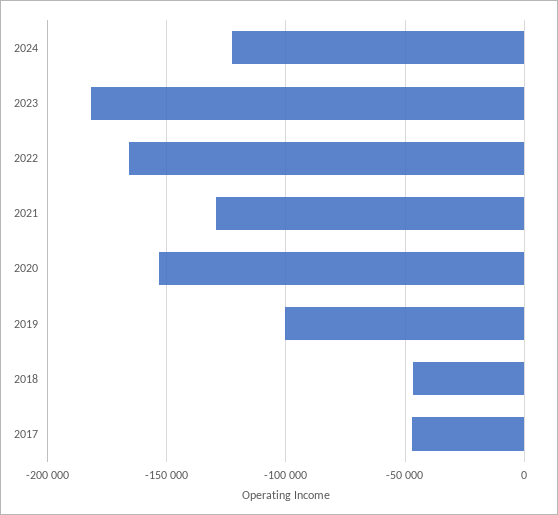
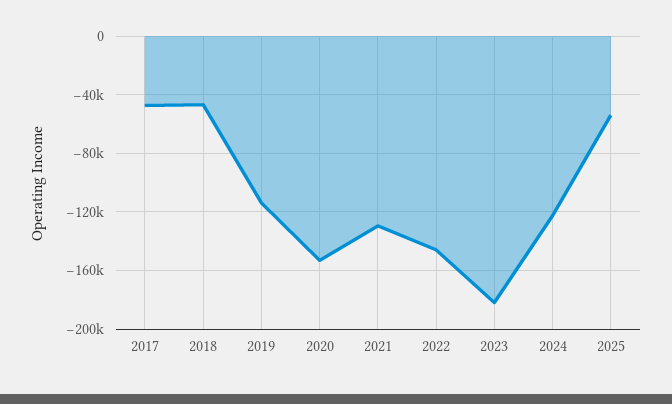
2022: -165000 -> -145000
2019: -100000 -> -115000
2025: none -> -55000

